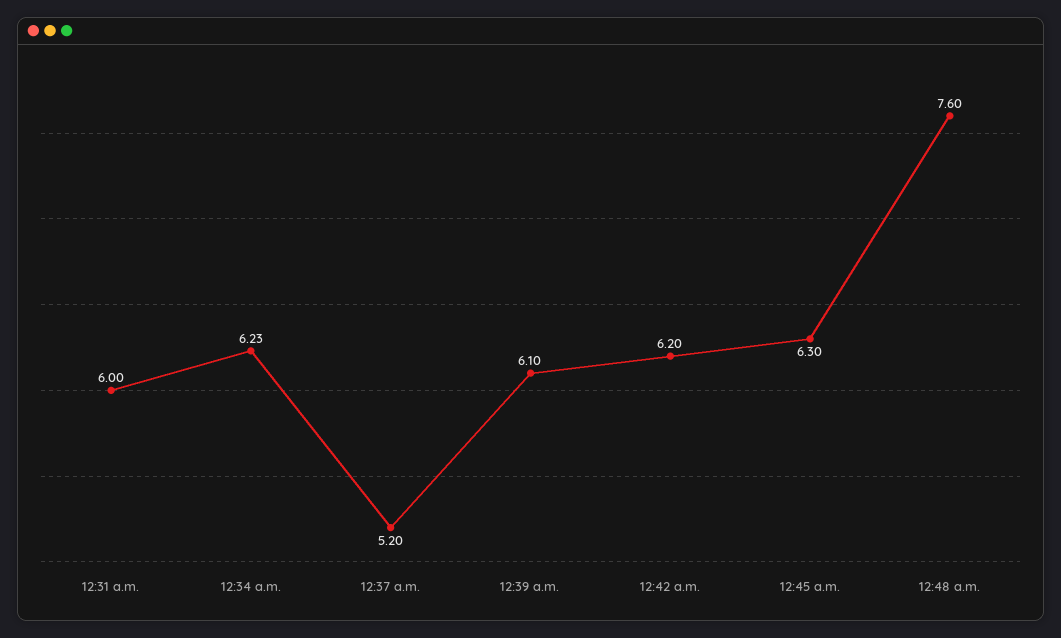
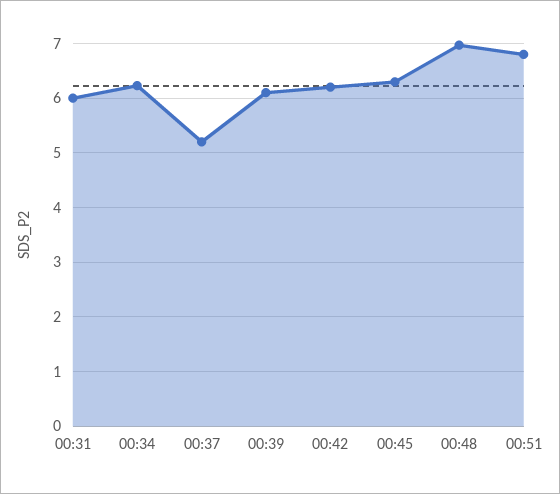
12:48 a.m.: 7.6 -> 7
00:51: none -> 6.8

